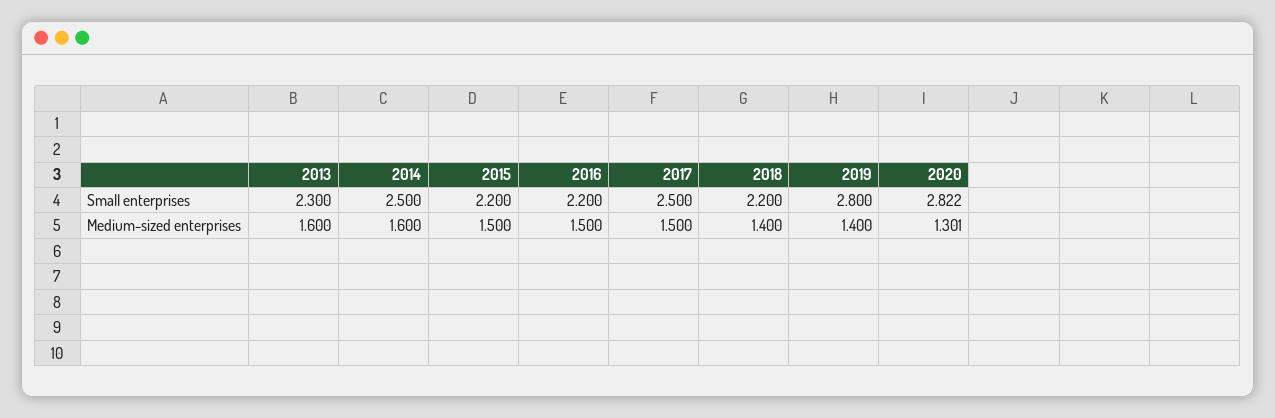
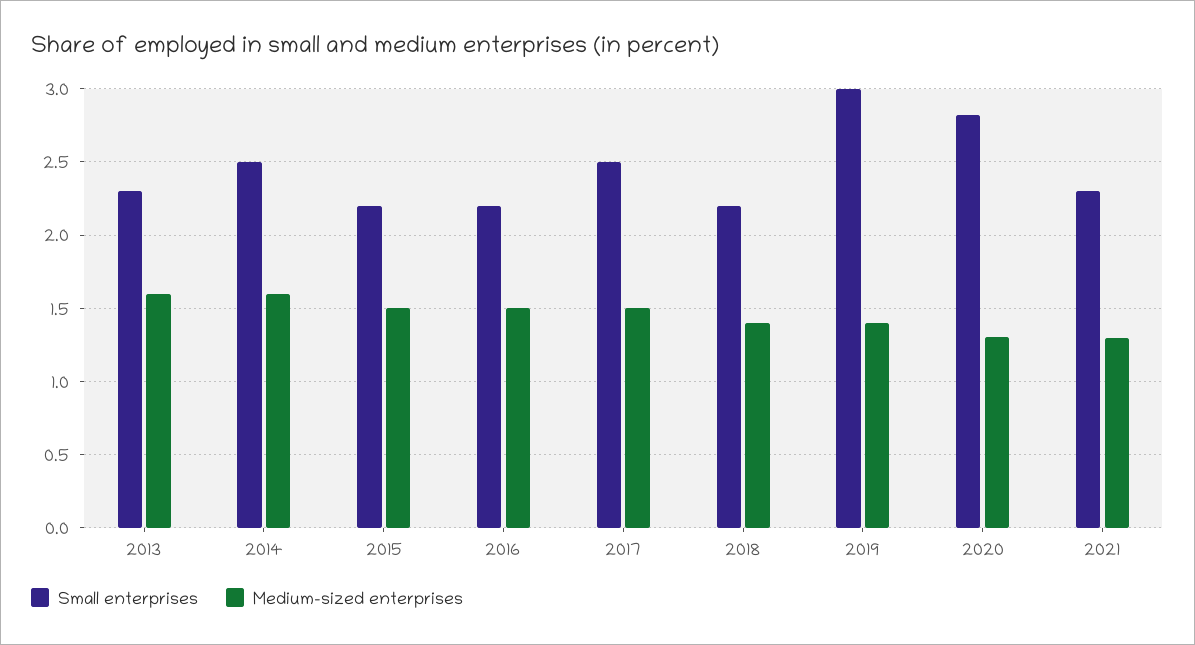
Small enterprises, 2019: 2.8 -> 3
Small enterprises, 2021: none -> 2.3
Medium-sized enterprises, 2021: none -> 1.3

